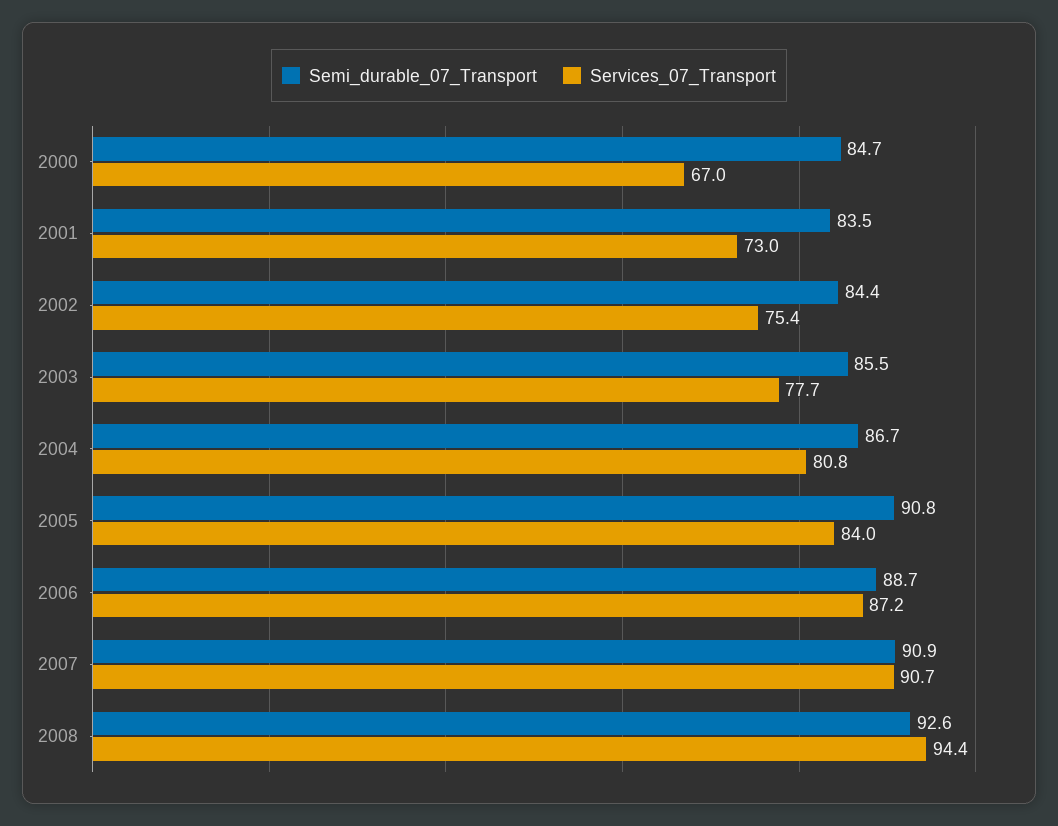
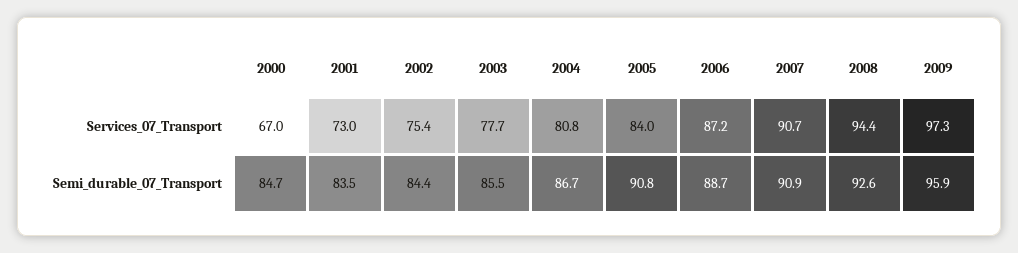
Services_07_Transport, 2009: none -> 97.3
Semi_durable_07_Transport, 2009: none -> 95.9

